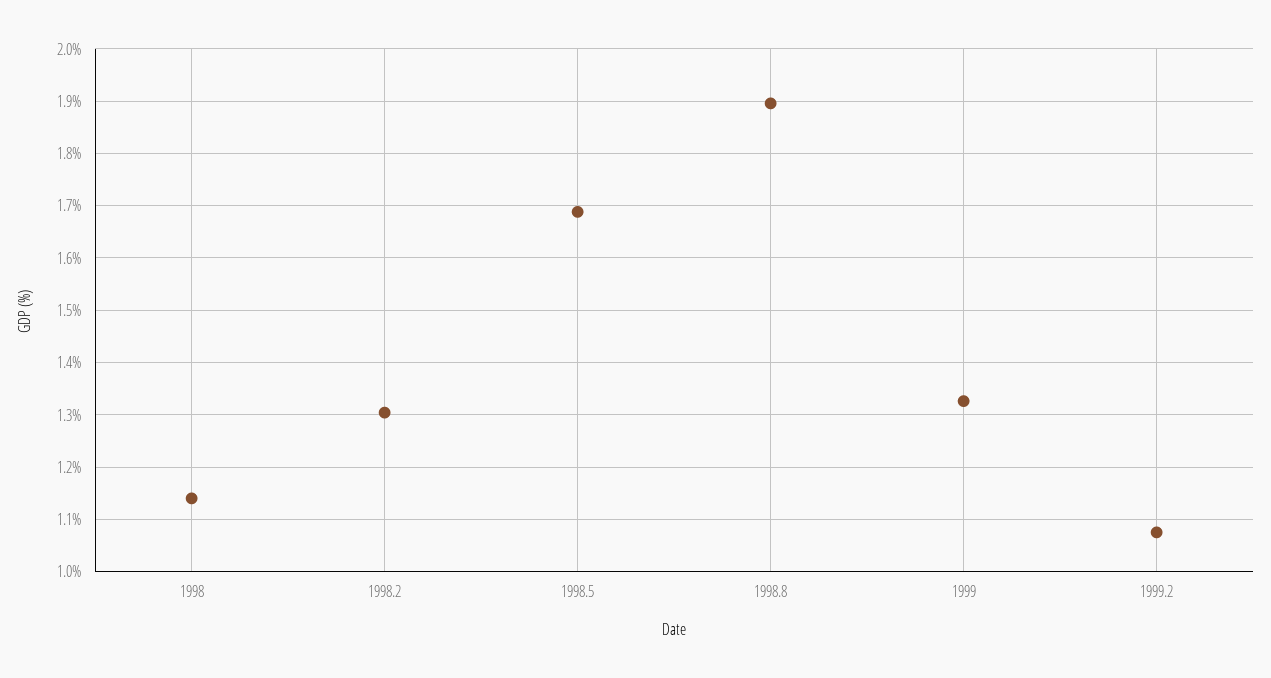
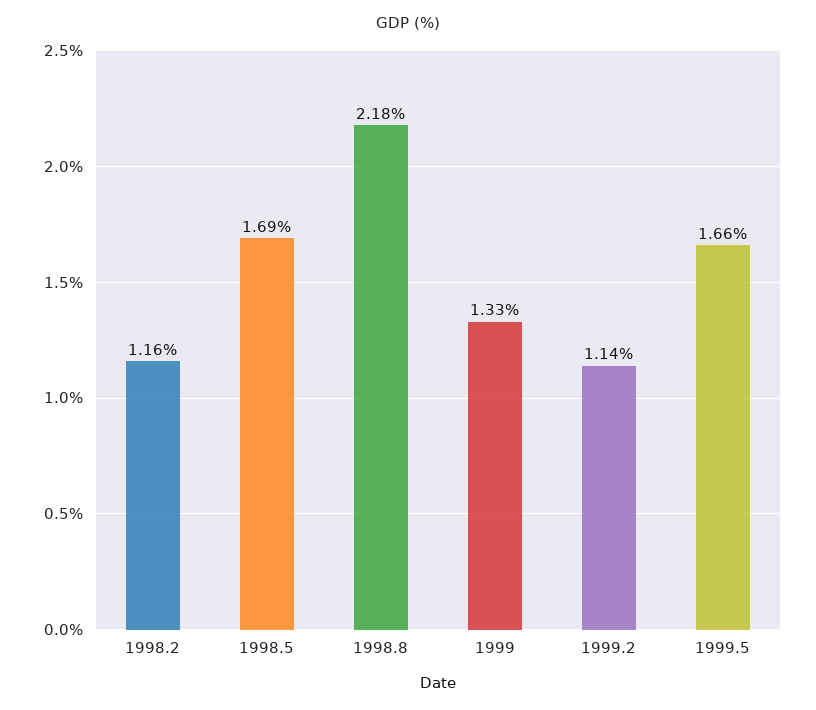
1998: 1.14 -> none
1998.2: 1.3 -> 1.16
1998.8: 1.9 -> 2.18
1999.2: 1.08 -> 1.14
1999.5: none -> 1.66

